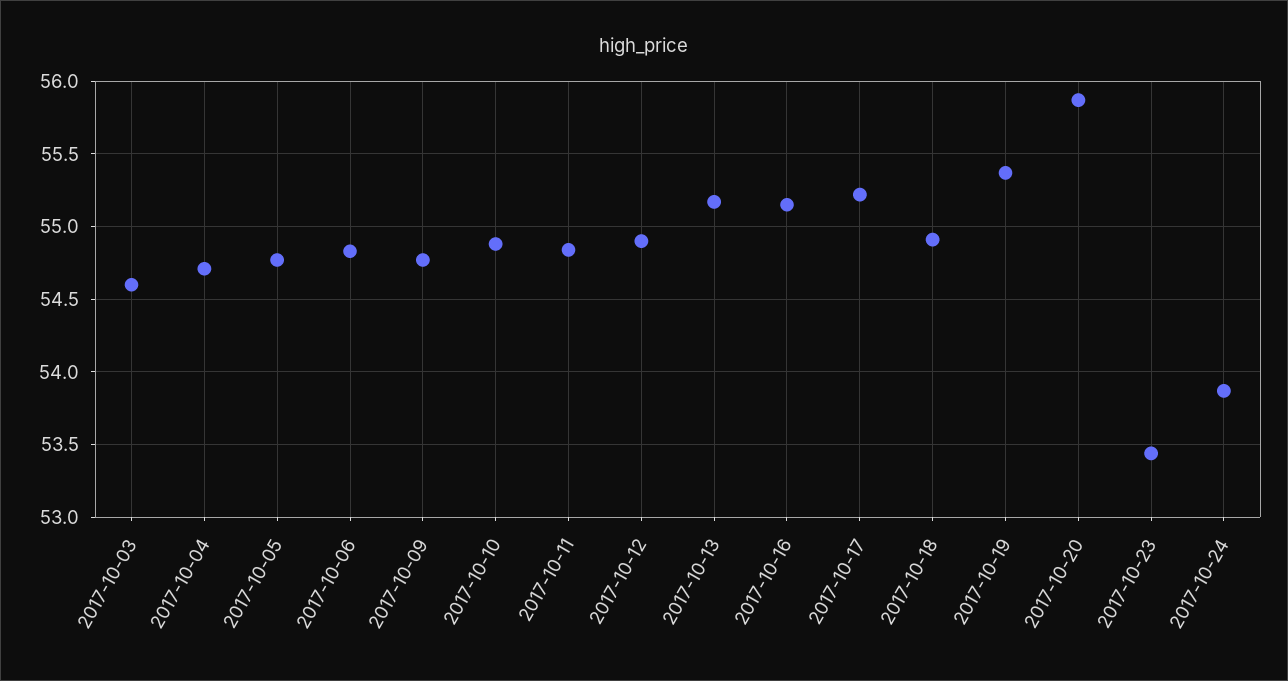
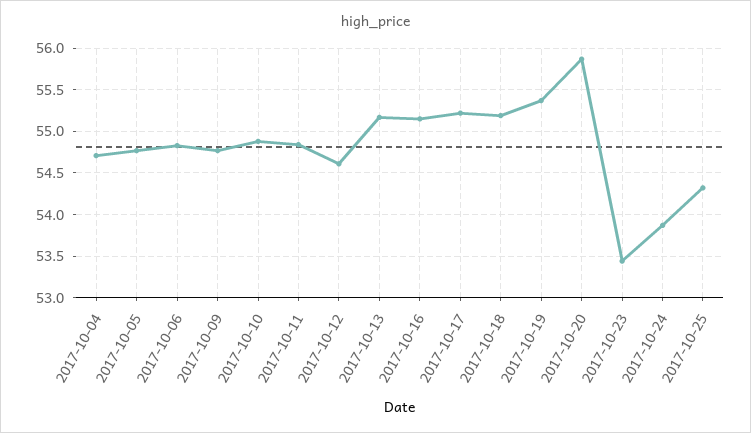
2017-10-03: 54.6 -> none
2017-10-12: 54.9 -> 54.6
2017-10-18: 54.9 -> 55.2
2017-10-25: none -> 54.3

